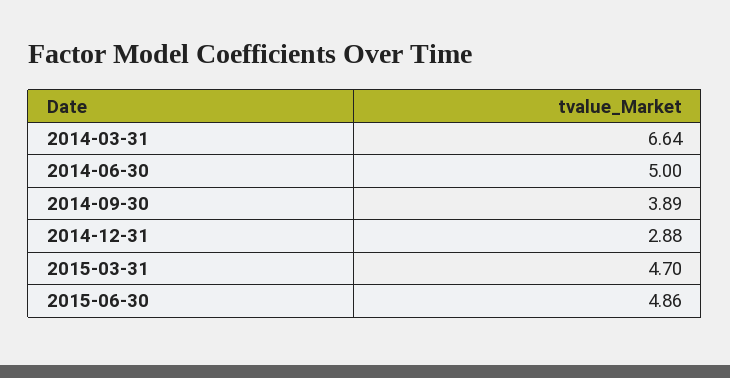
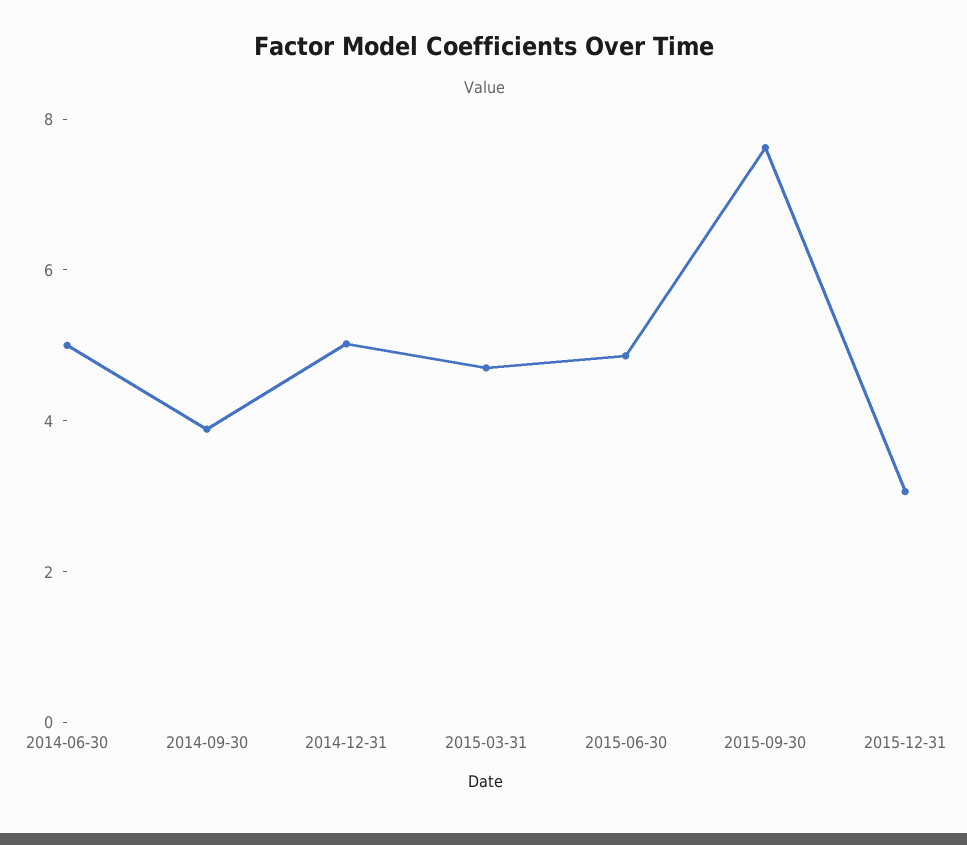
2014-03-31: 6.64 -> none
2014-12-31: 2.88 -> 5
2015-09-30: none -> 7.5
2015-12-31: none -> 3

